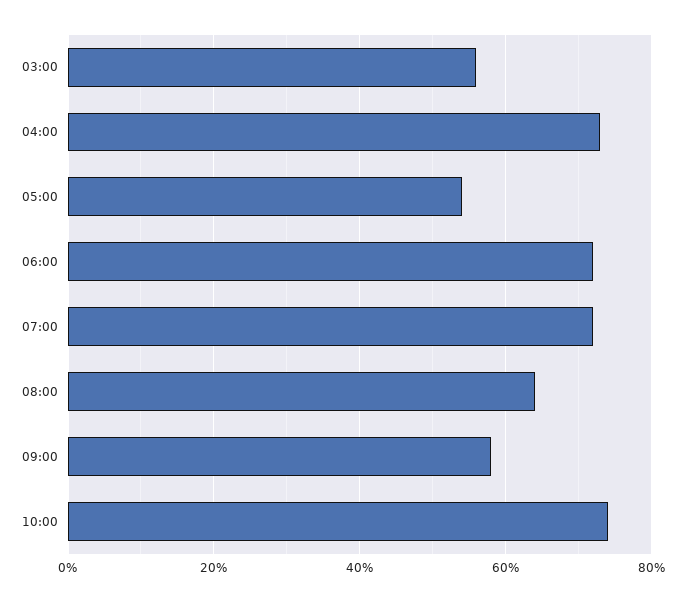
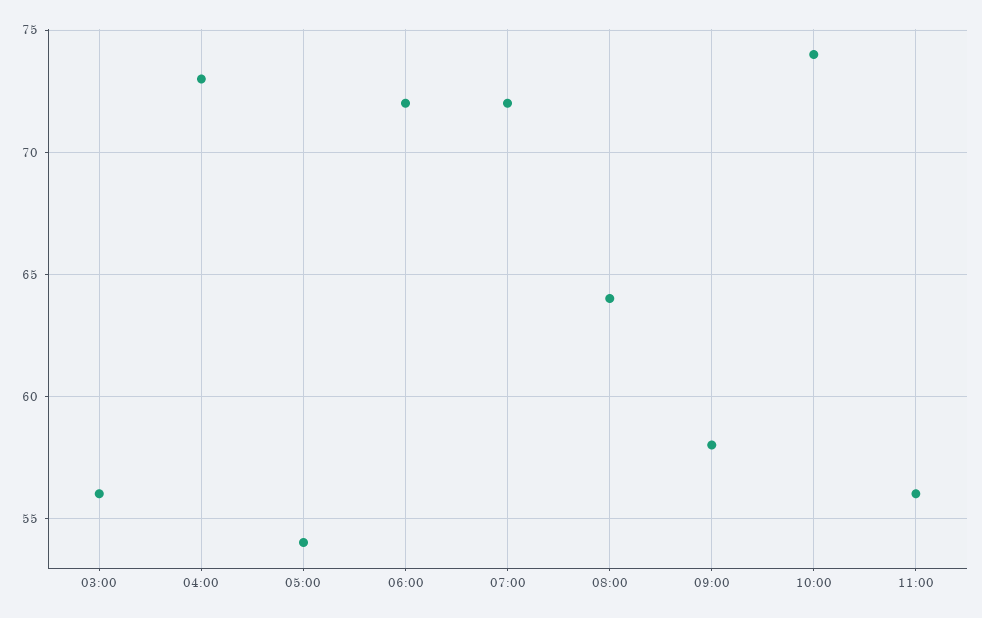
11:00: none -> 56

